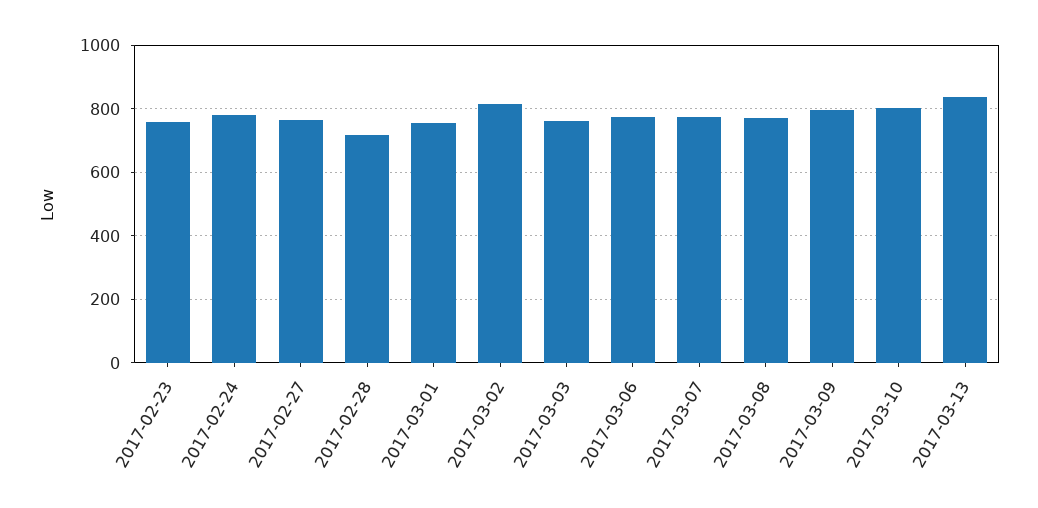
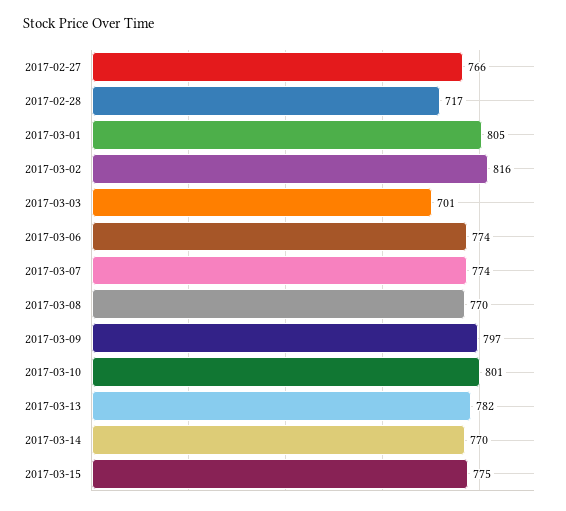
2017-02-23: 760 -> none
2017-02-24: 780 -> none
2017-03-01: 760 -> 805
2017-03-03: 760 -> 701
2017-03-13: 840 -> 782
2017-03-14: none -> 770
2017-03-15: none -> 775

